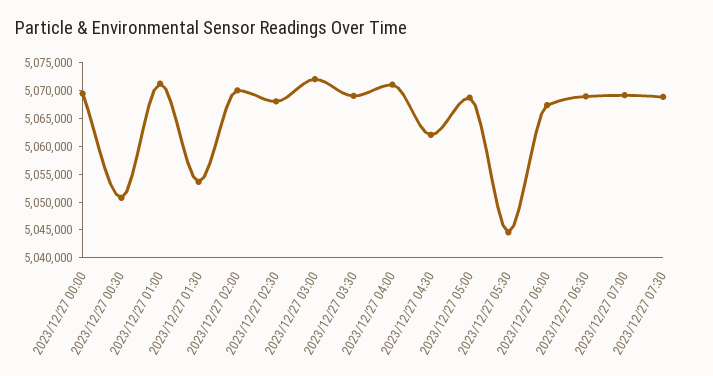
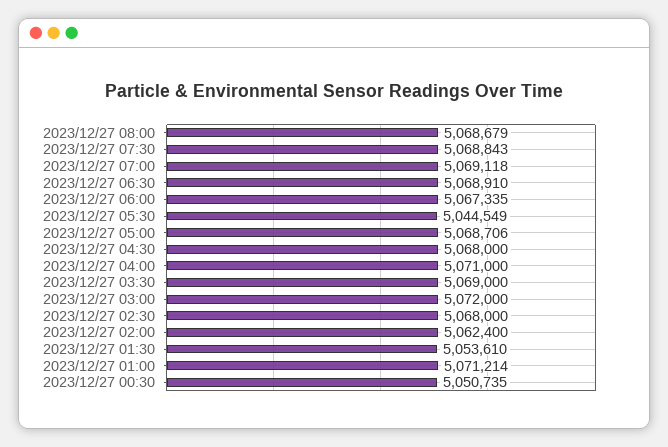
2023/12/27 00:00: 5070000 -> none
2023/12/27 02:00: 5070000 -> 5062400
2023/12/27 04:30: 5062500 -> 5068000
2023/12/27 08:00: none -> 5068679

